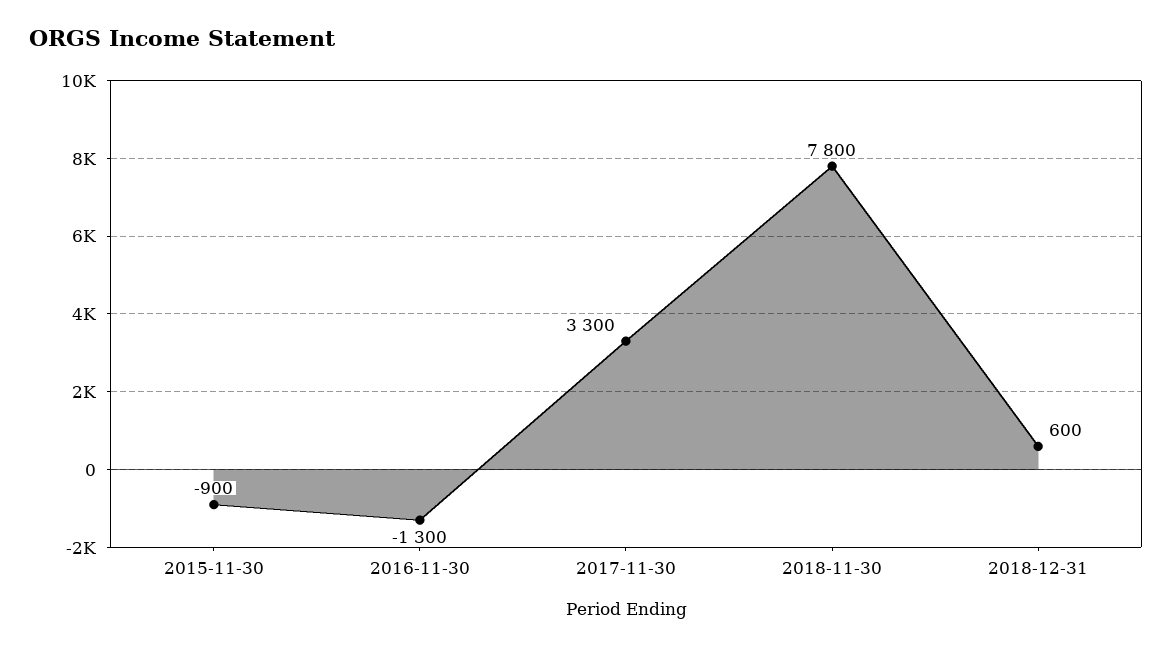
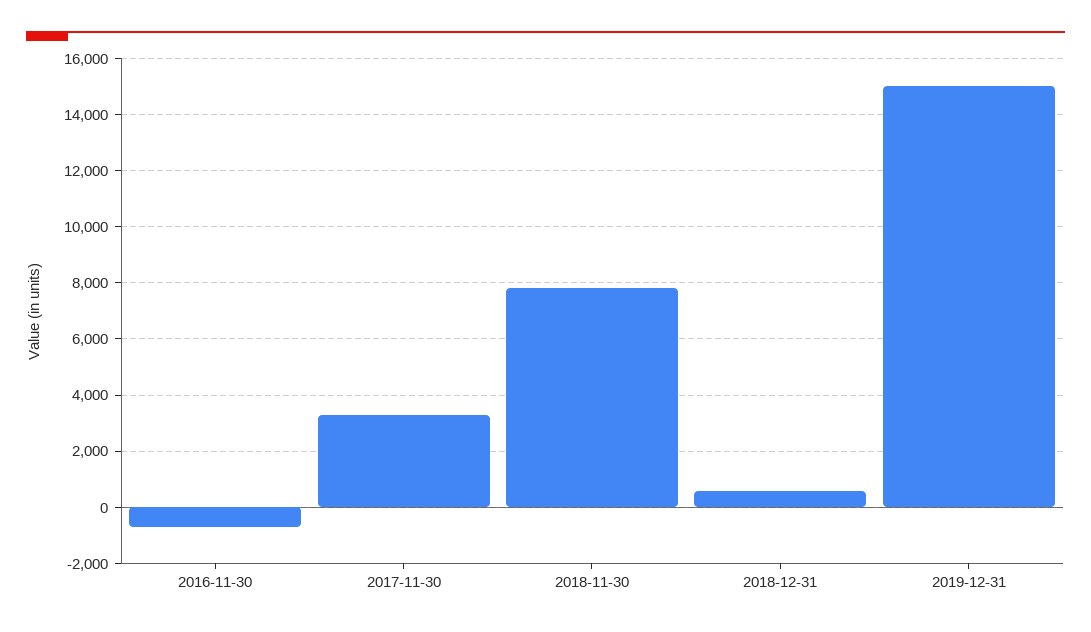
2015-11-30: -900 -> none
2016-11-30: -1300 -> -750
2019-12-31: none -> 15000

